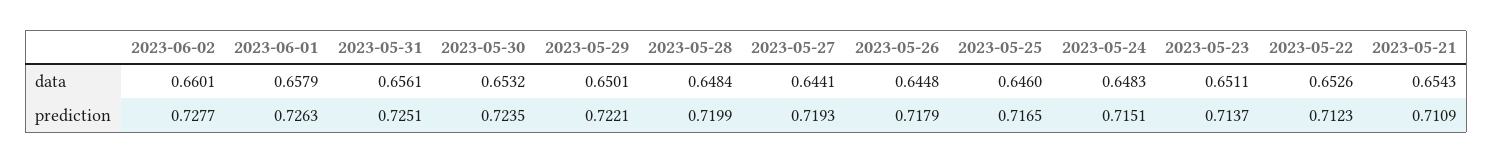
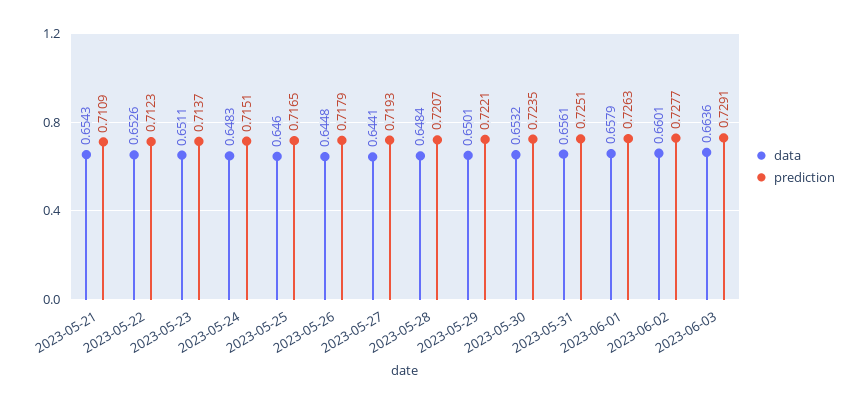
prediction, 2023-05-28: 0.7199 -> 0.7207
data, 2023-06-03: none -> 0.6636
prediction, 2023-06-03: none -> 0.7291

